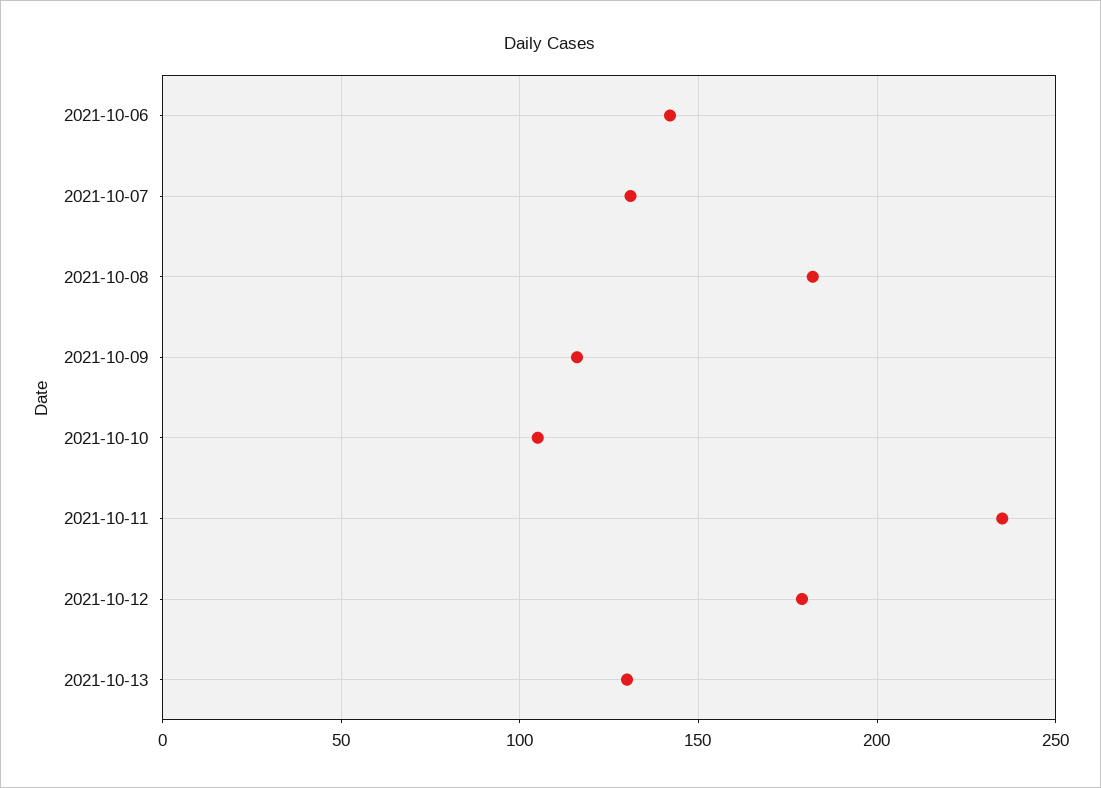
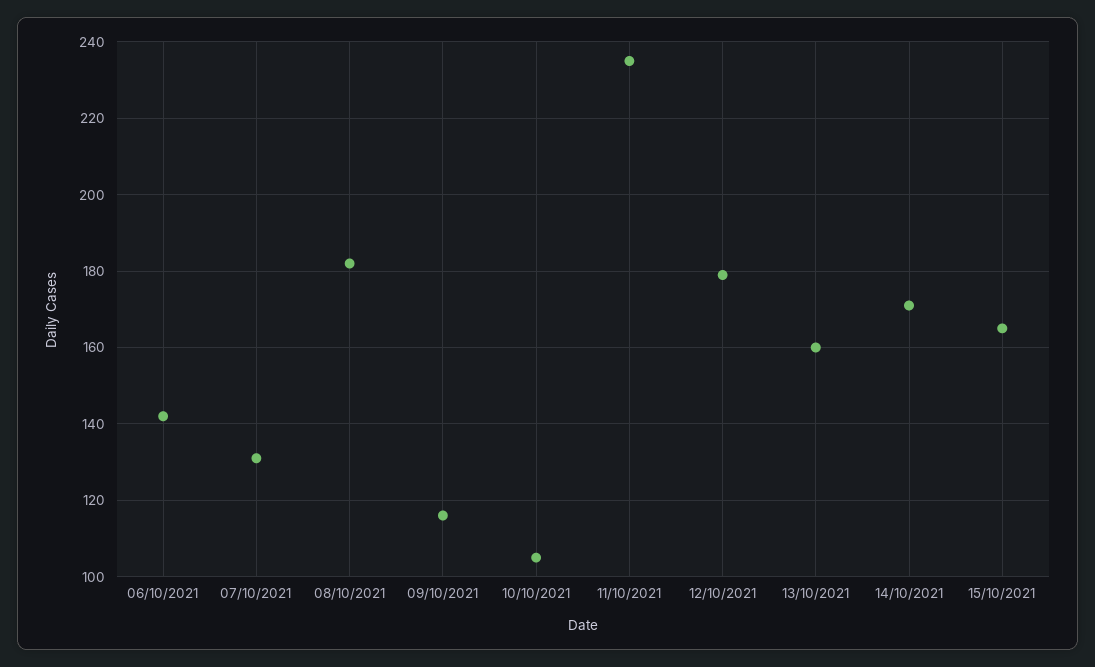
2021-10-13: 130 -> 160
14/10/2021: none -> 170
15/10/2021: none -> 165

